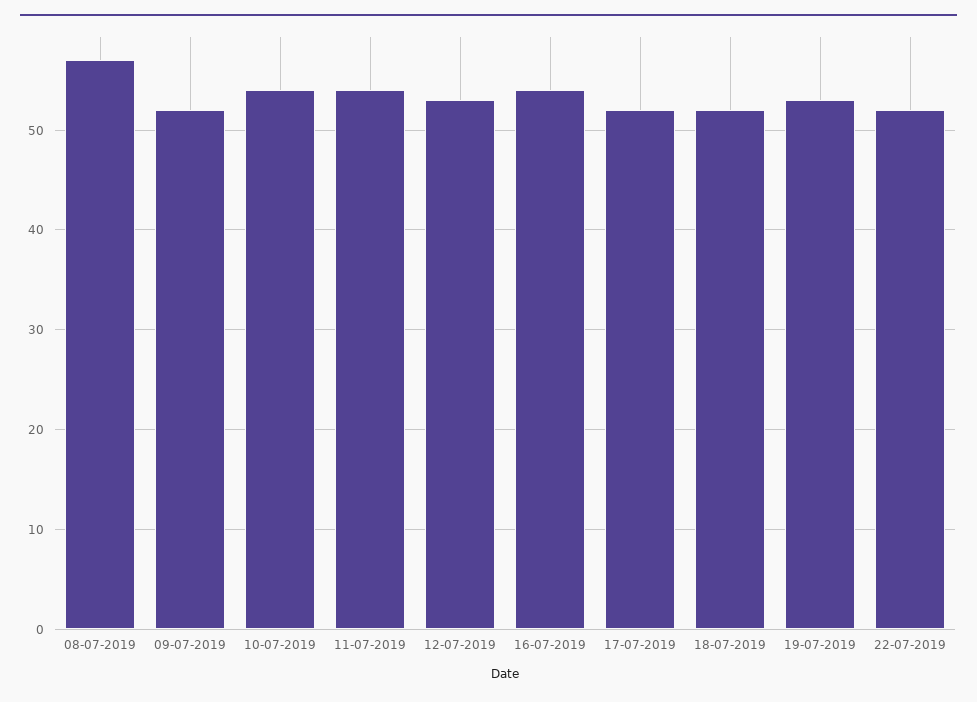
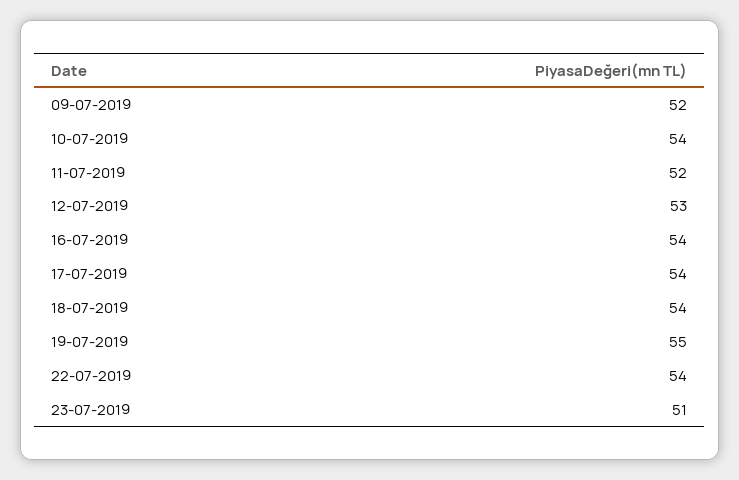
08-07-2019: 57 -> none
11-07-2019: 54 -> 52
17-07-2019: 52 -> 54
18-07-2019: 52 -> 54
19-07-2019: 53 -> 55
22-07-2019: 52 -> 54
23-07-2019: none -> 51

